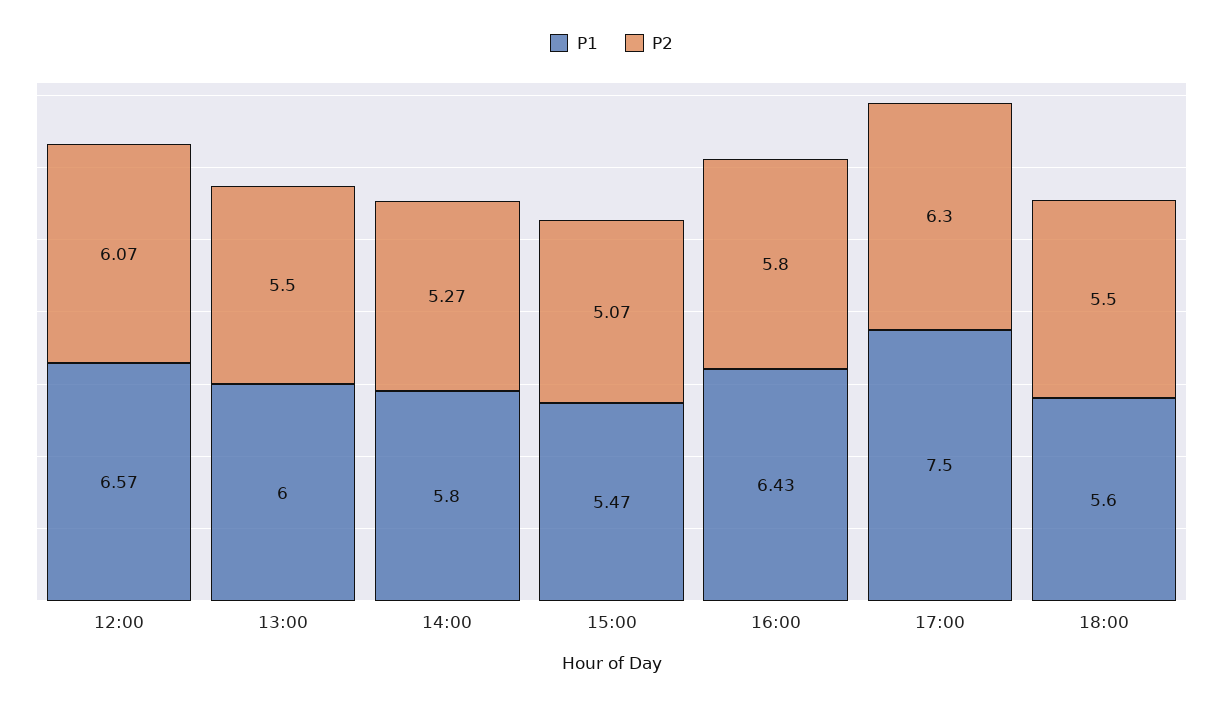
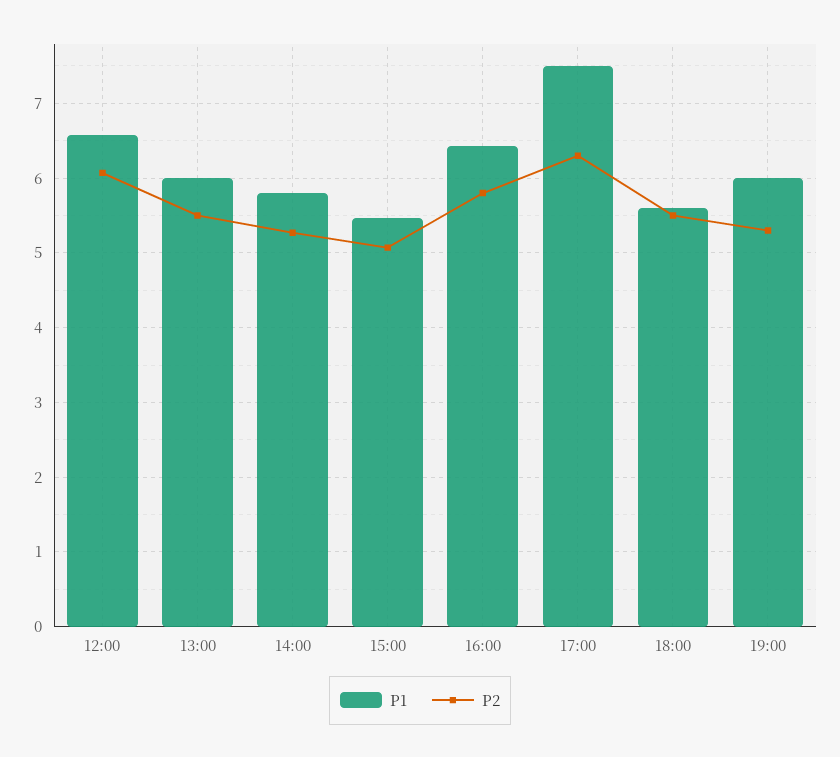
P1, 19:00: none -> 6
P2, 19:00: none -> 5.3

